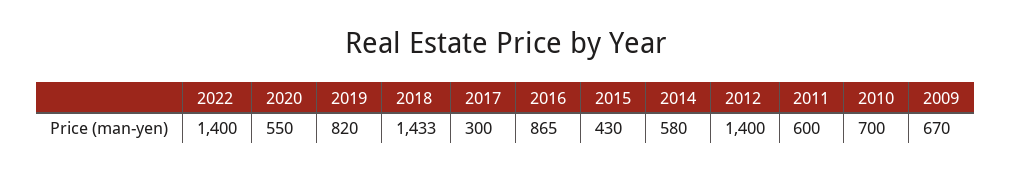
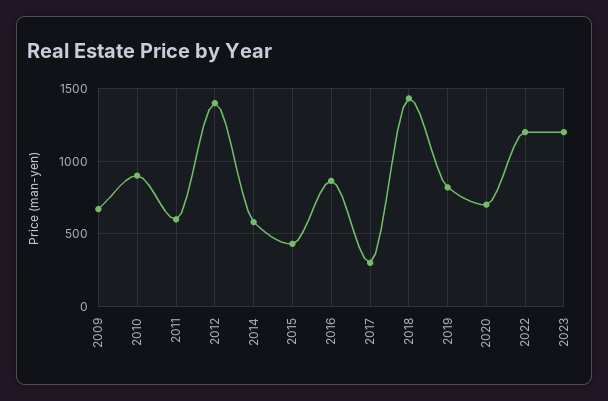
2022: 1400 -> 1200
2020: 550 -> 700
2010: 700 -> 900
2023: none -> 1200

